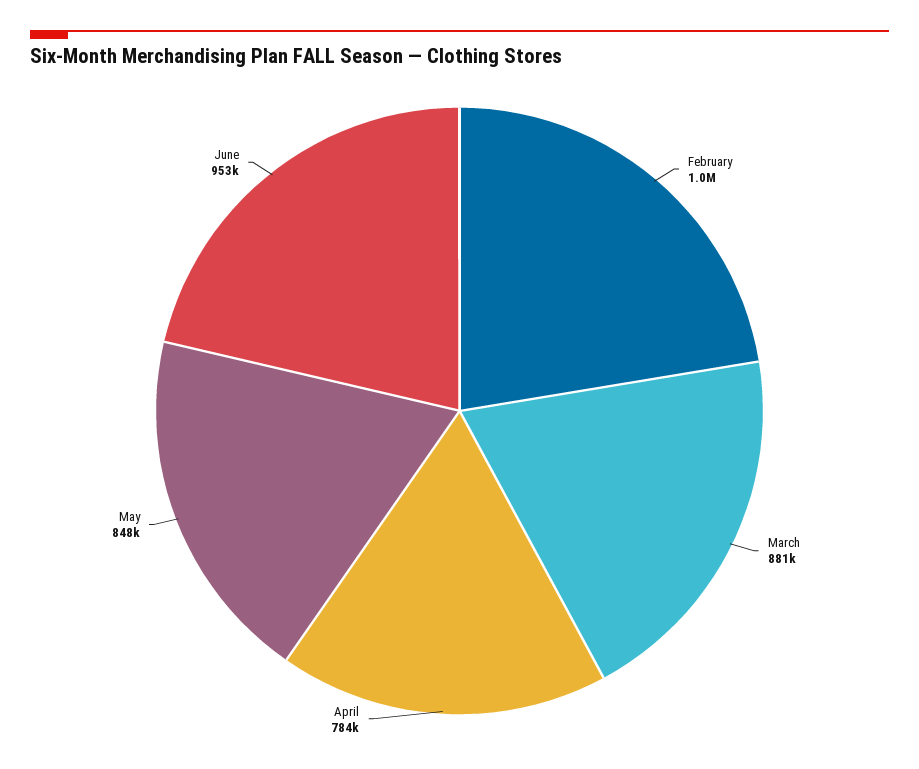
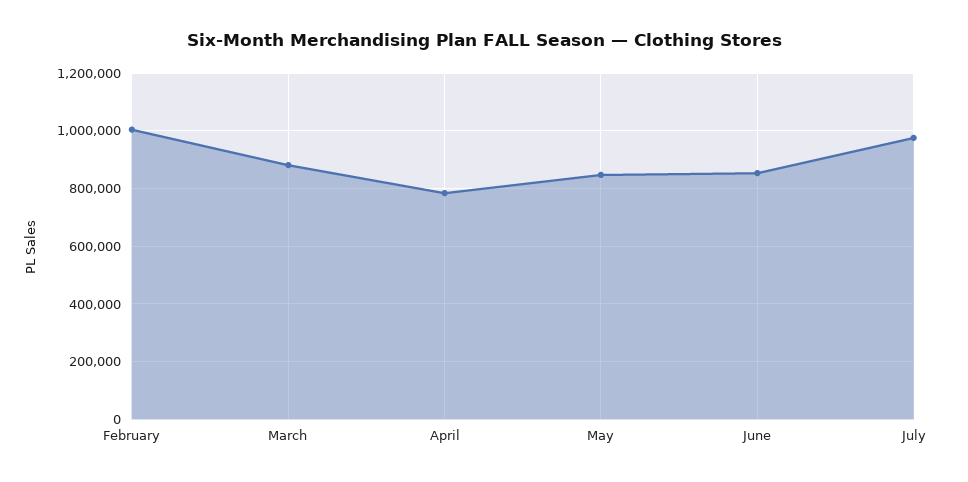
June: 953000 -> 850000
July: none -> 975000

